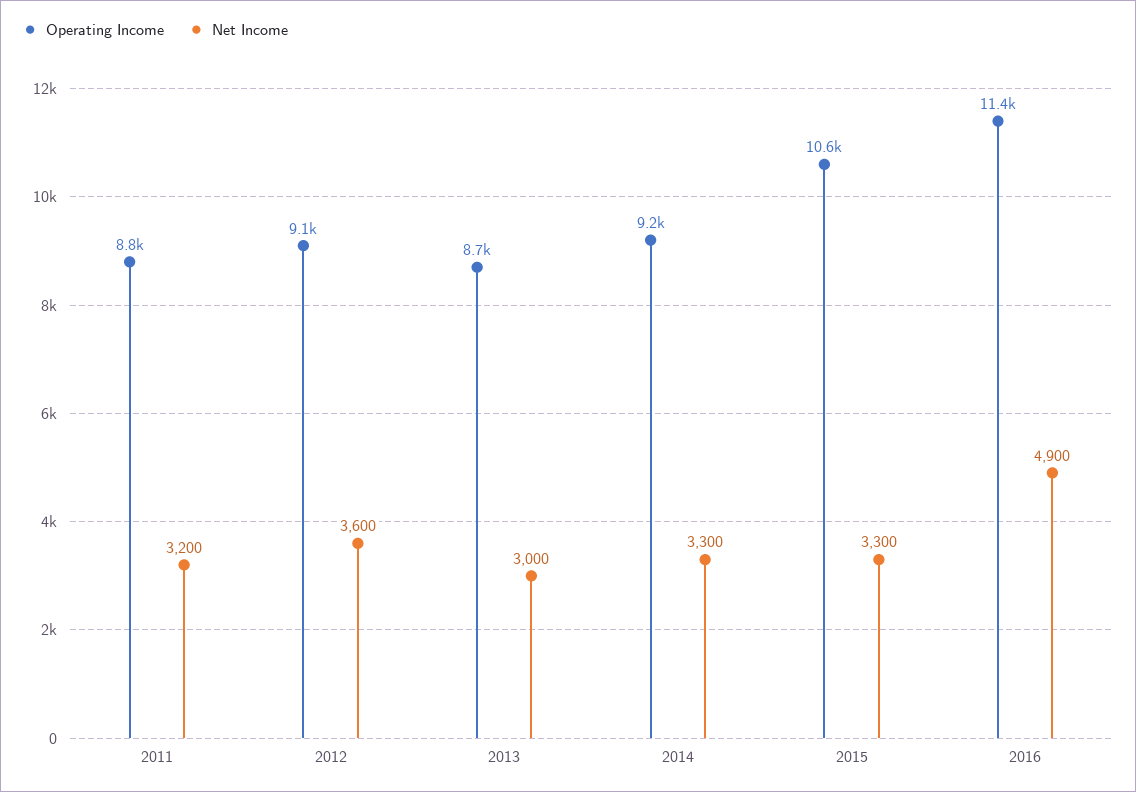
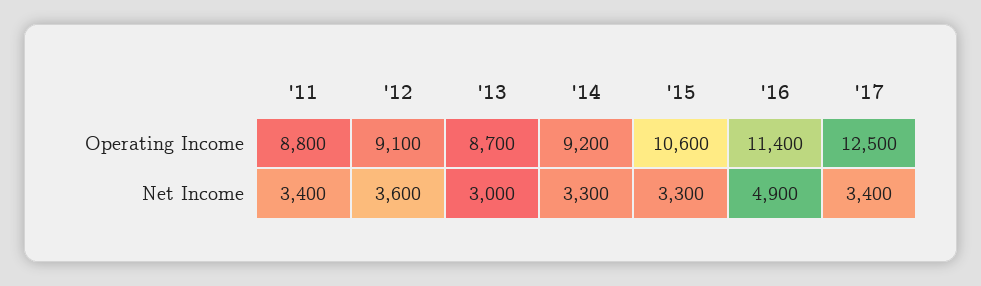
Net Income, 2011: 3200 -> 3400
Operating Income, '17: none -> 12500
Net Income, '17: none -> 3400

